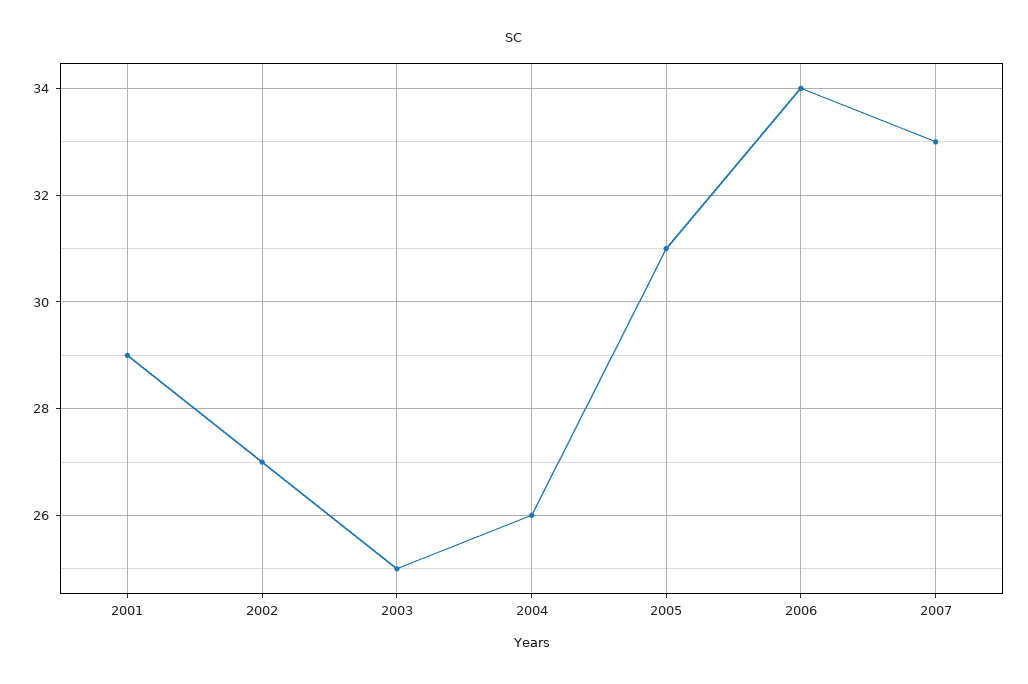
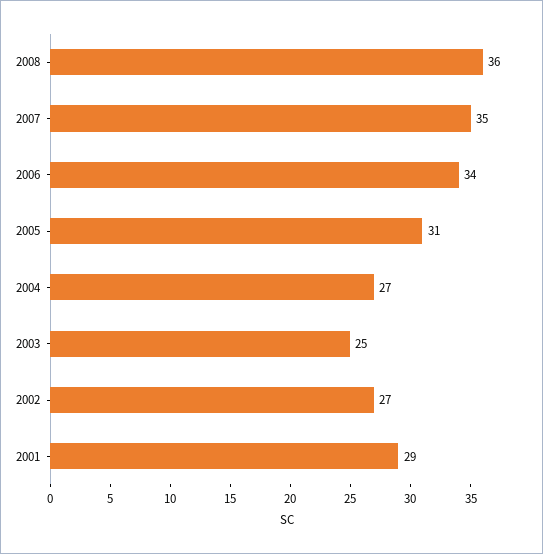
2004: 26 -> 27
2007: 33 -> 35
2008: none -> 36

